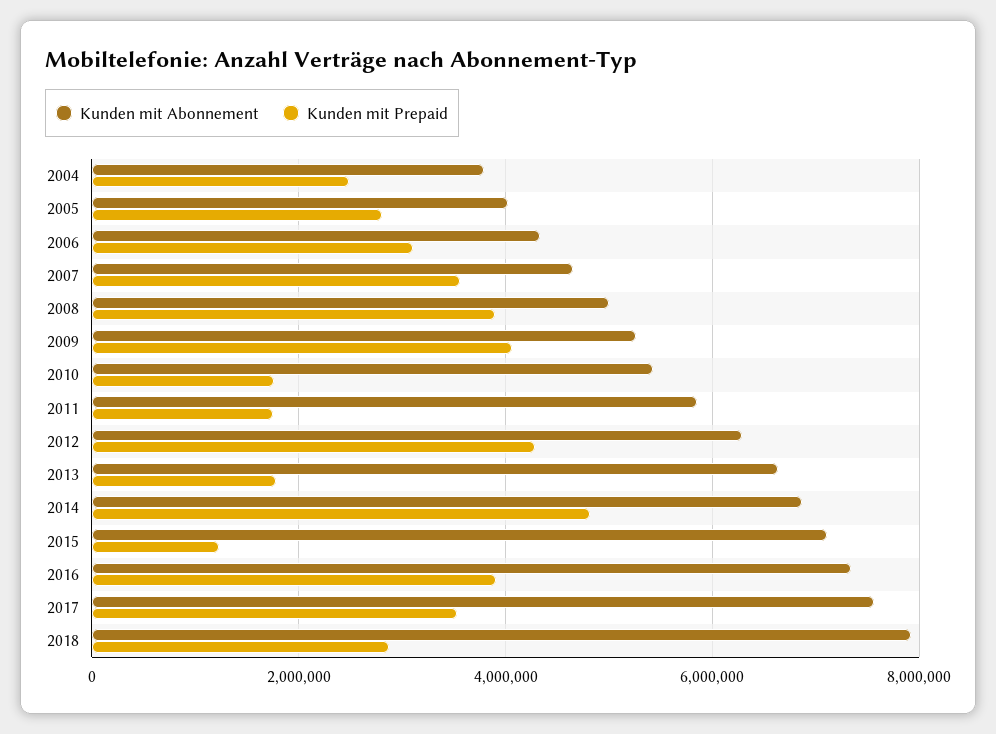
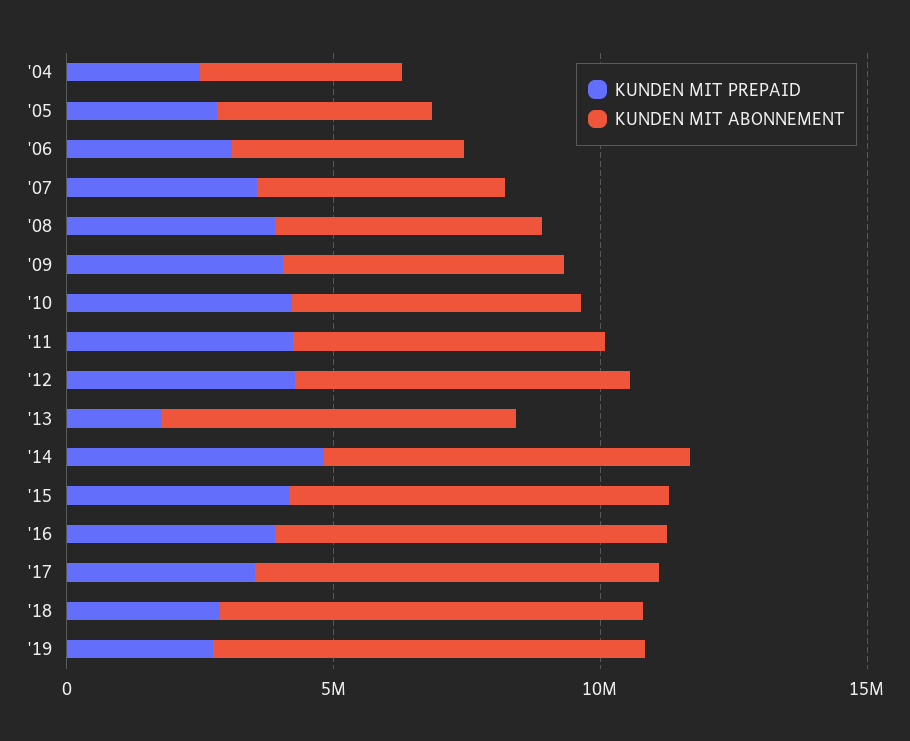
Kunden mit Prepaid, 2010: 1800000 -> 4000000
Kunden mit Prepaid, 2011: 1800000 -> 4000000
Kunden mit Prepaid, 2015: 1200000 -> 4000000
Kunden mit Prepaid, '19: none -> 3000000
Kunden mit Abonnement, '19: none -> 8000000

